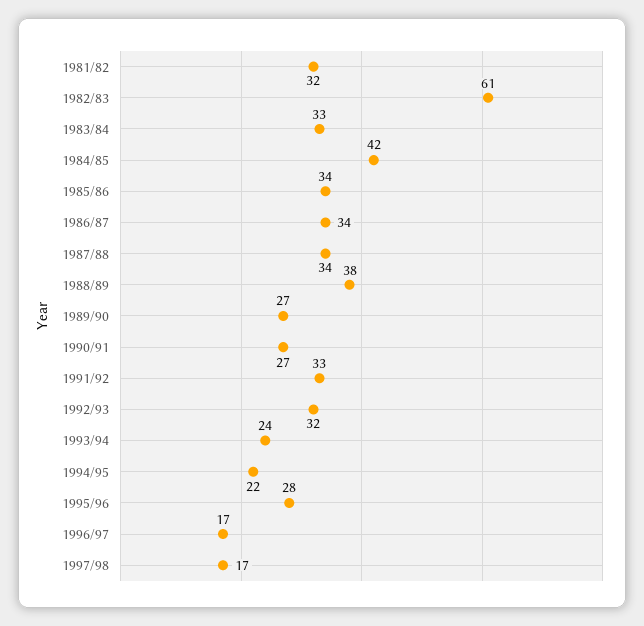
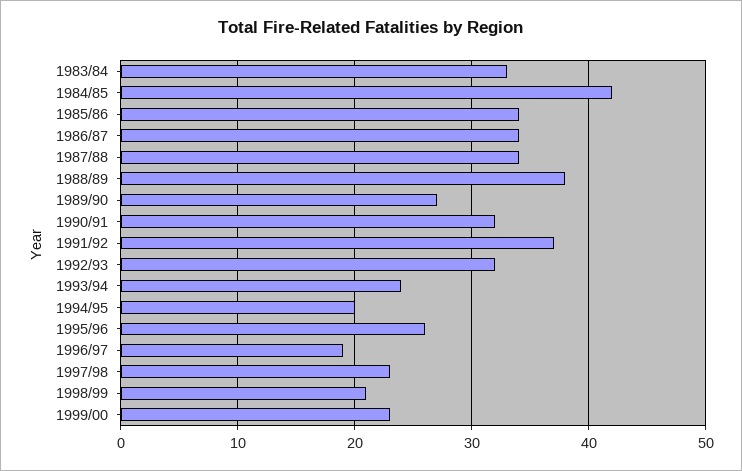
1981/82: 32 -> none
1982/83: 61 -> none
1990/91: 27 -> 32
1991/92: 33 -> 37
1994/95: 22 -> 20
1995/96: 28 -> 26
1996/97: 17 -> 19
1997/98: 17 -> 23
1998/99: none -> 21
1999/00: none -> 23

